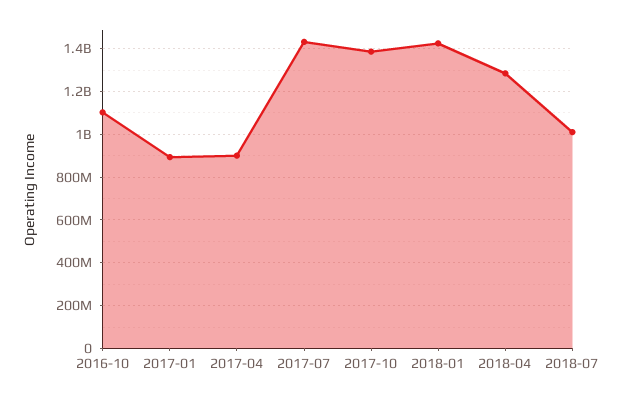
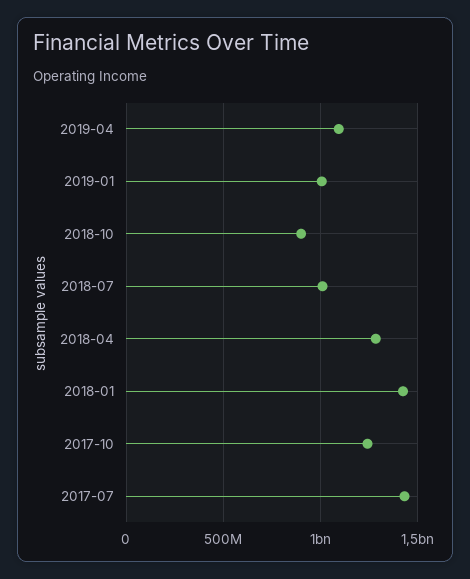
2016-10: 1100000000 -> none
2017-01: 900000000 -> none
2017-04: 900000000 -> none
2017-10: 1400000000 -> 1250000000
2019-04: none -> 1100000000
2019-01: none -> 1000000000
2018-10: none -> 900000000

